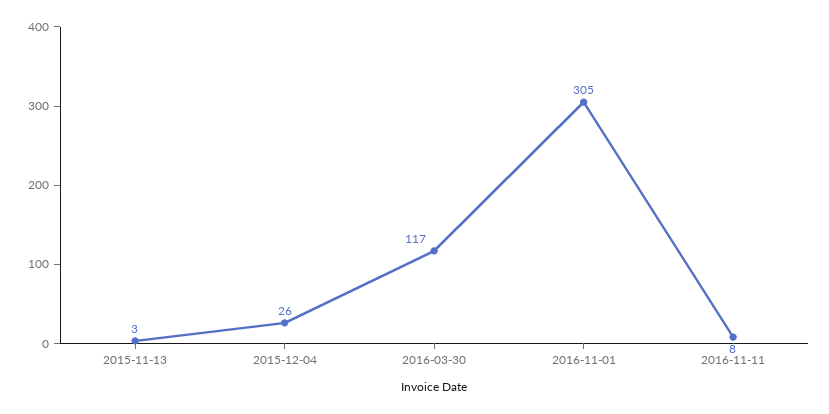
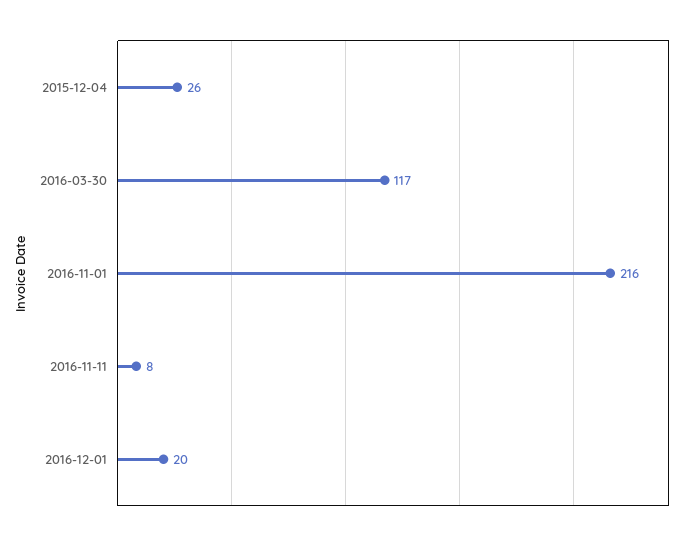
2015-11-13: 3 -> none
2016-11-01: 305 -> 216
2016-12-01: none -> 20

